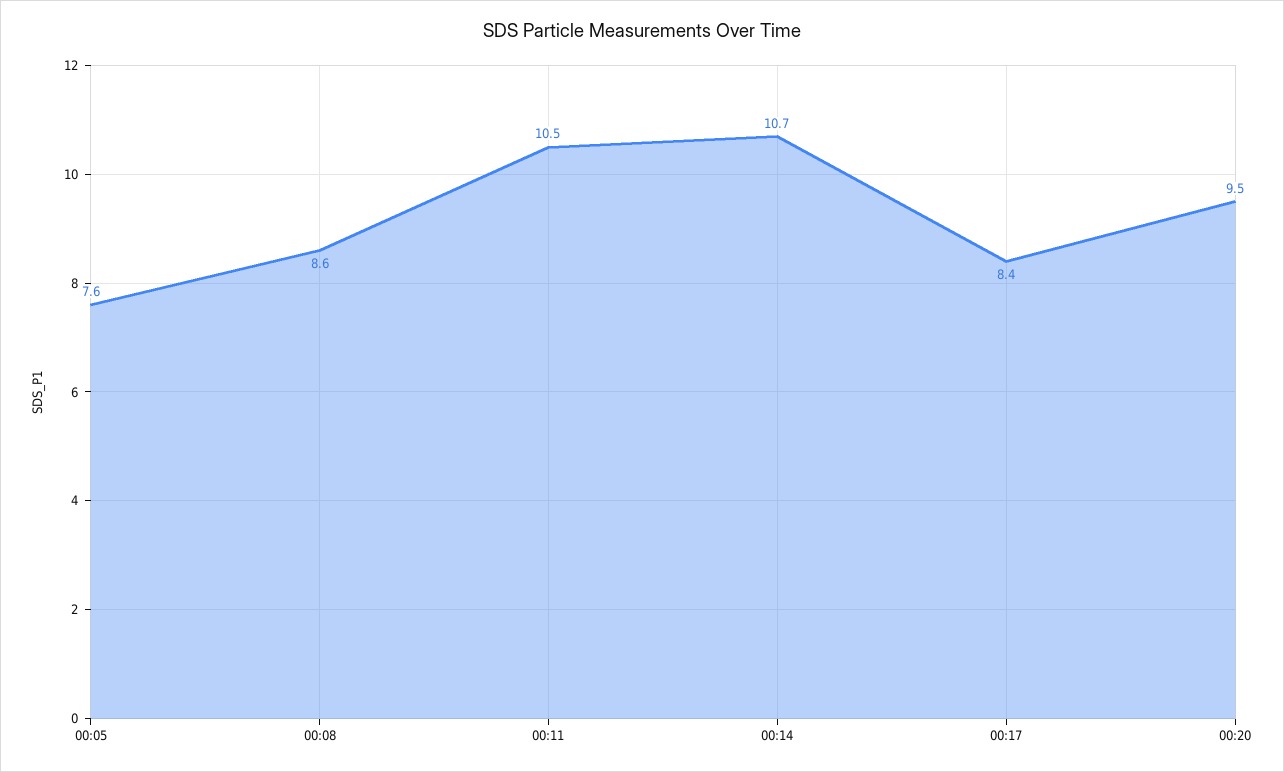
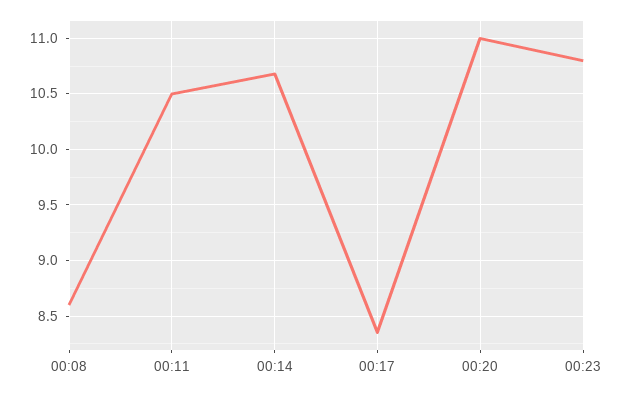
00:05: 7.6 -> none
00:20: 9.5 -> 11
00:23: none -> 10.8

